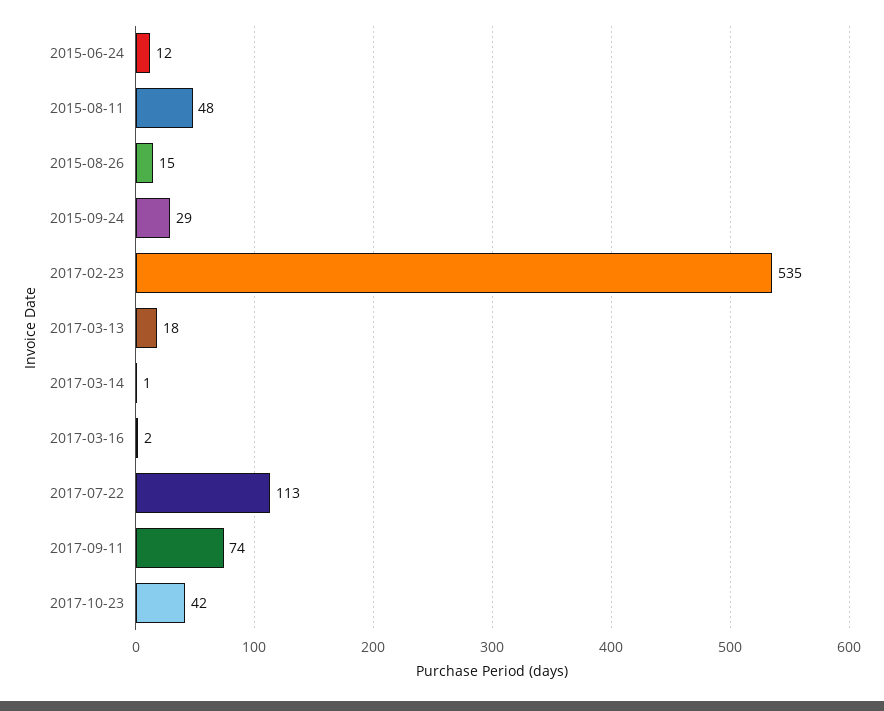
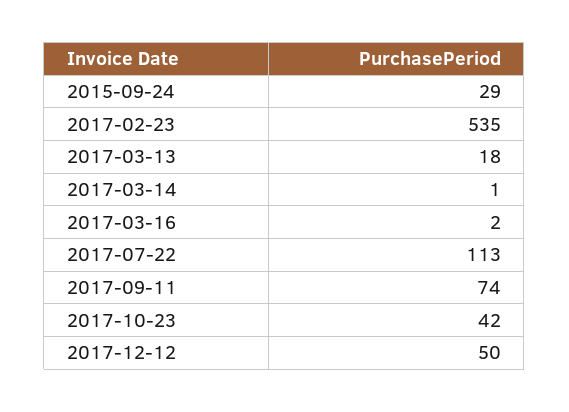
2015-06-24: 12 -> none
2015-08-11: 48 -> none
2015-08-26: 15 -> none
2017-12-12: none -> 50

